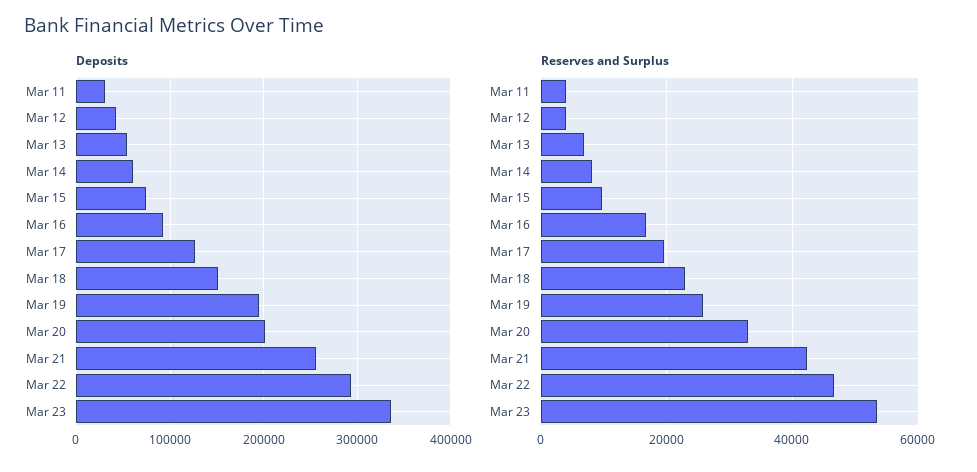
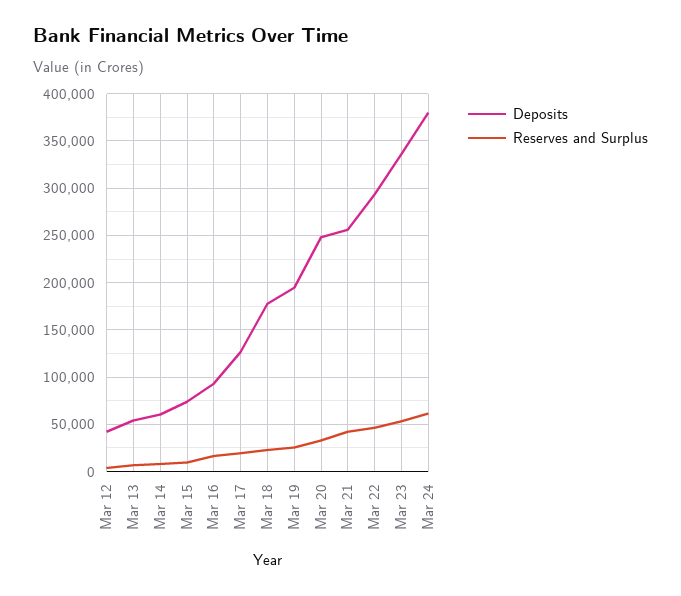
Deposits, Mar 11: 30000 -> none
Deposits, Mar 18: 150000 -> 180000
Deposits, Mar 20: 200000 -> 250000
Reserves and Surplus, Mar 11: 4000 -> none
Deposits, Mar 24: none -> 380000
Reserves and Surplus, Mar 24: none -> 60000

